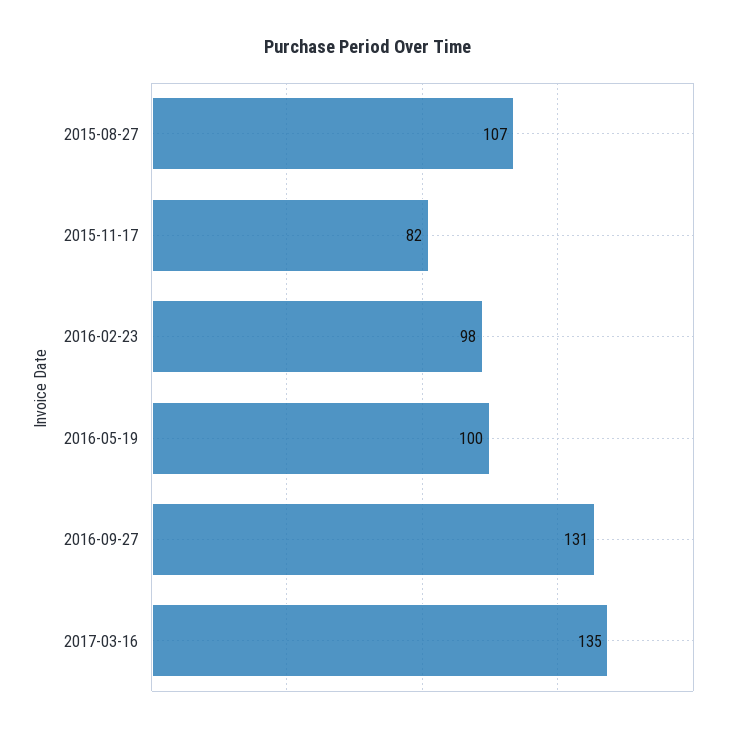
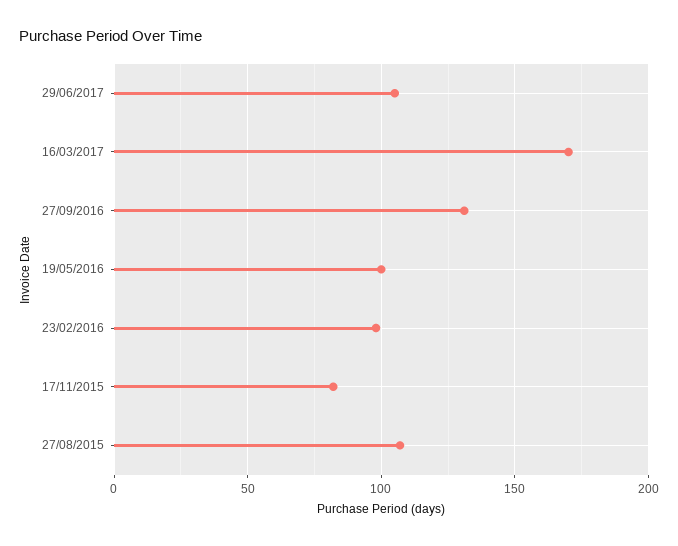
2017-03-16: 135 -> 170
29/06/2017: none -> 105

